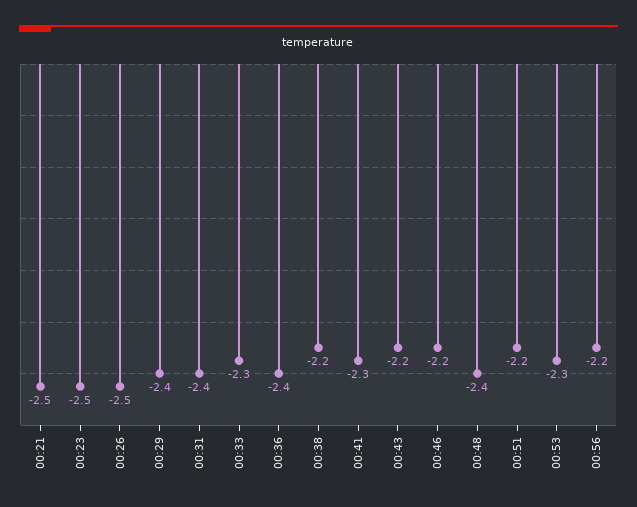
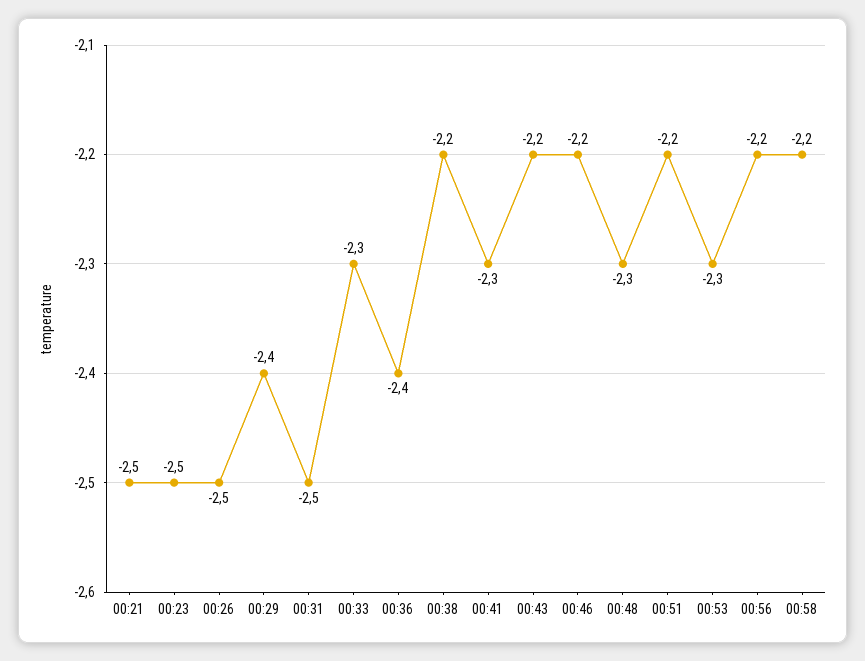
00:31: -2.4 -> -2.5
00:48: -2.4 -> -2.3
00:58: none -> -2.2

